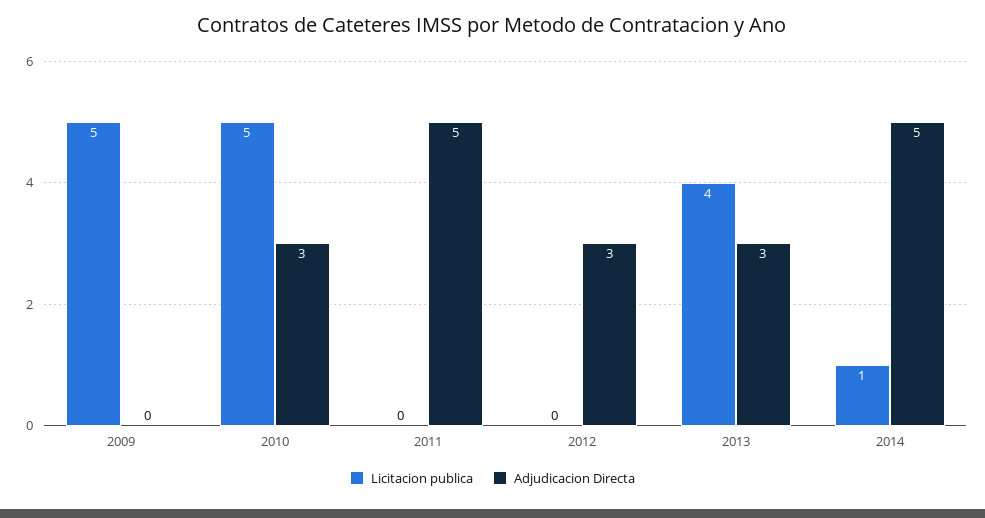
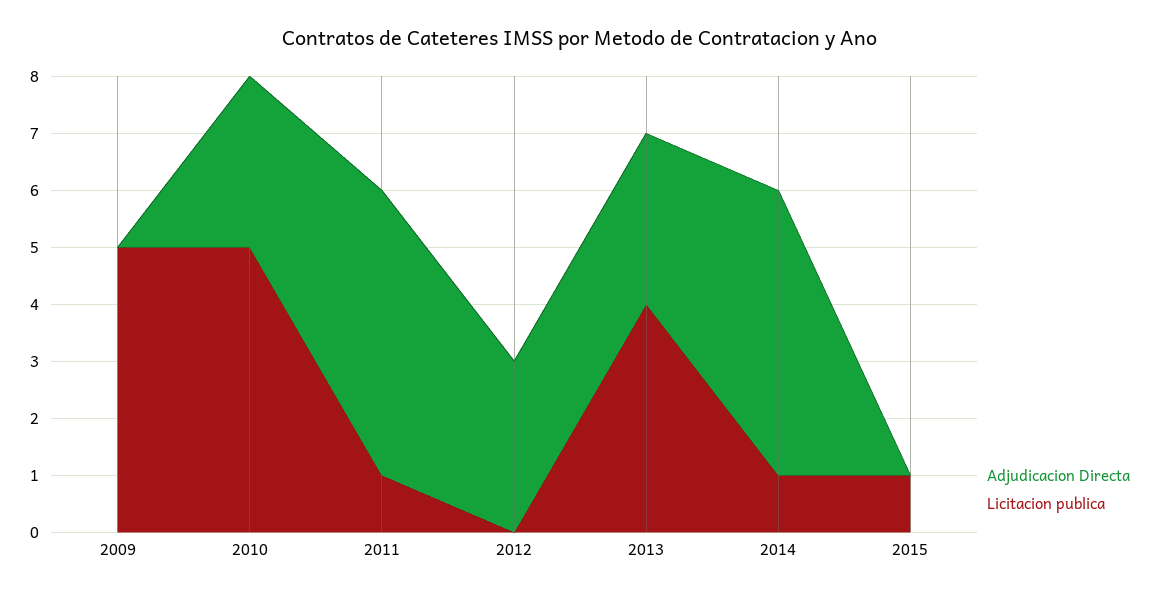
Licitacion publica, 2011: 0 -> 1
Adjudicacion Directa, 2015: none -> 0
Licitacion publica, 2015: none -> 1

